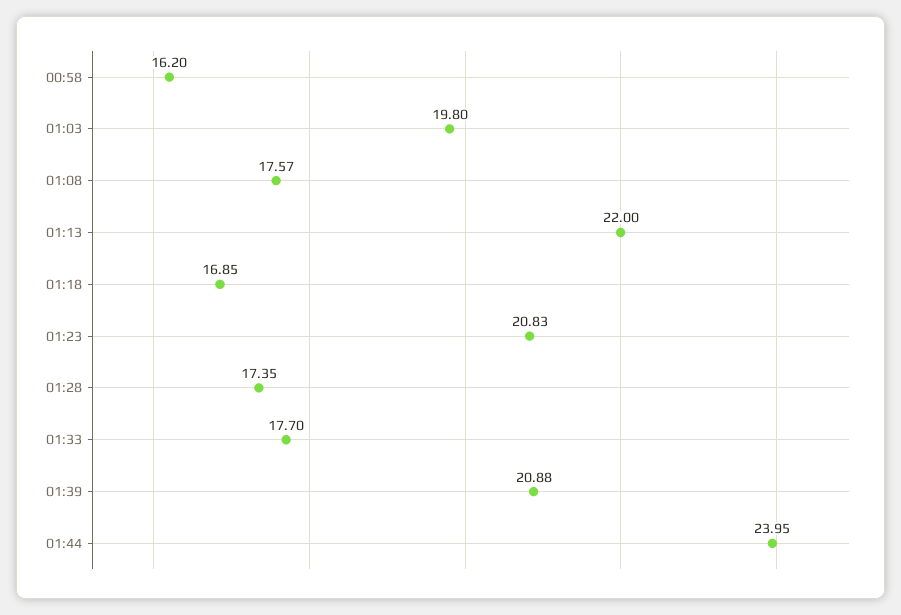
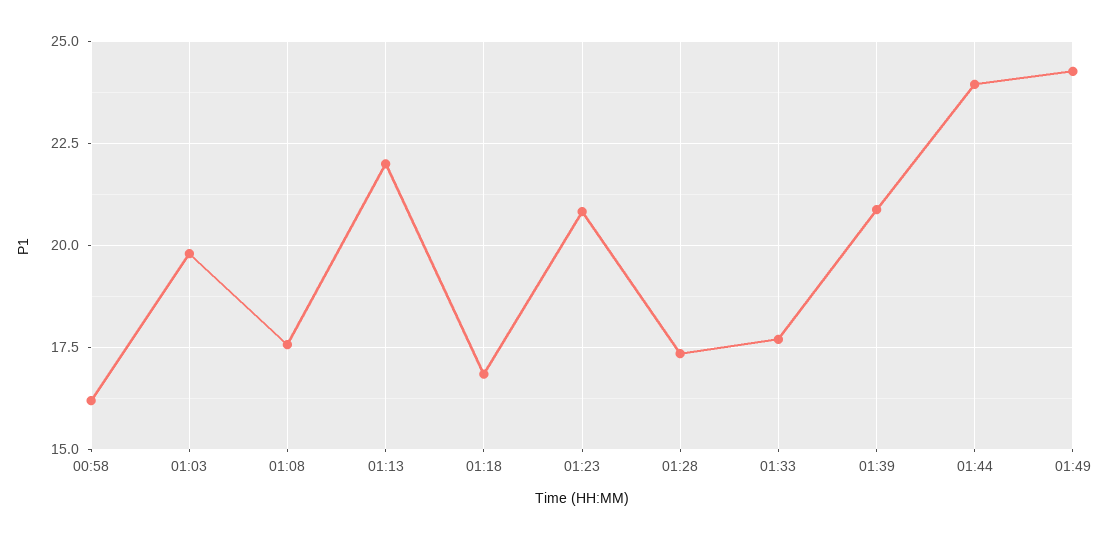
01:49: none -> 24.25

